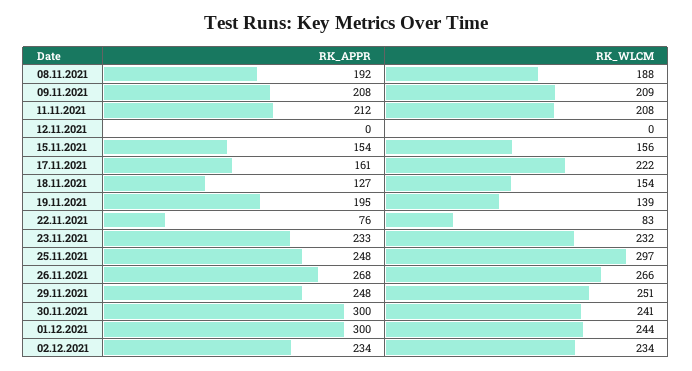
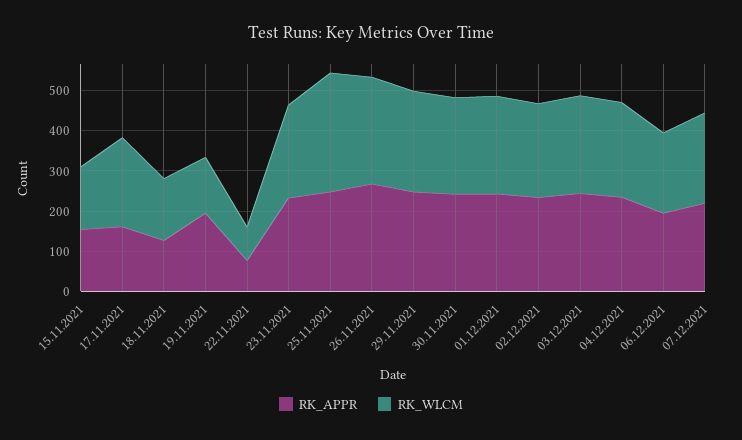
RK_APPR, 08.11.2021: 192 -> none
RK_WLCM, 08.11.2021: 188 -> none
RK_APPR, 09.11.2021: 208 -> none
RK_WLCM, 09.11.2021: 209 -> none
RK_APPR, 11.11.2021: 212 -> none
RK_WLCM, 11.11.2021: 208 -> none
RK_APPR, 12.11.2021: 0 -> none
RK_WLCM, 12.11.2021: 0 -> none
RK_APPR, 30.11.2021: 300 -> 240
RK_APPR, 01.12.2021: 300 -> 240
RK_APPR, 03.12.2021: none -> 240
RK_WLCM, 03.12.2021: none -> 240
RK_APPR, 04.12.2021: none -> 240
RK_WLCM, 04.12.2021: none -> 240
RK_APPR, 06.12.2021: none -> 200
RK_WLCM, 06.12.2021: none -> 200
RK_APPR, 07.12.2021: none -> 220
RK_WLCM, 07.12.2021: none -> 220

